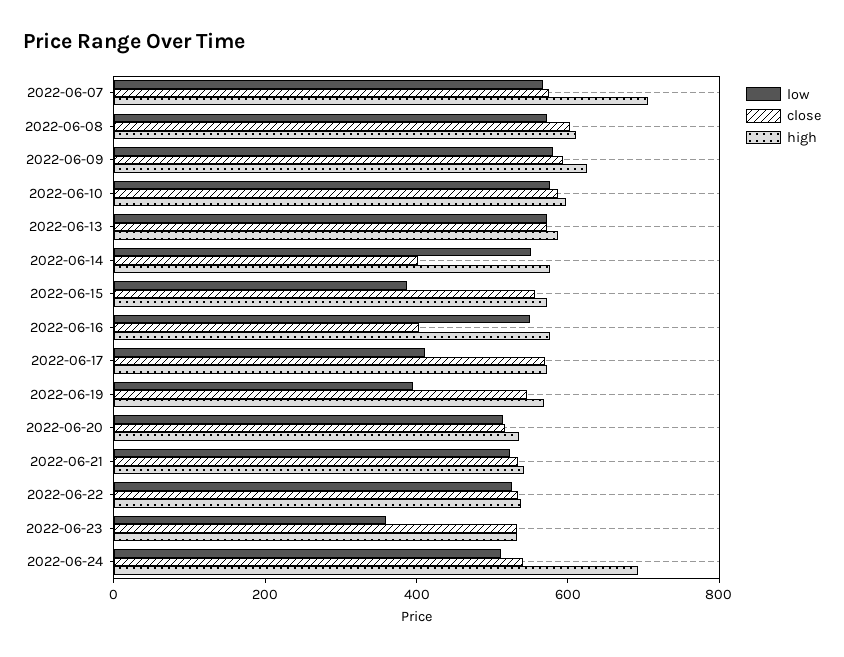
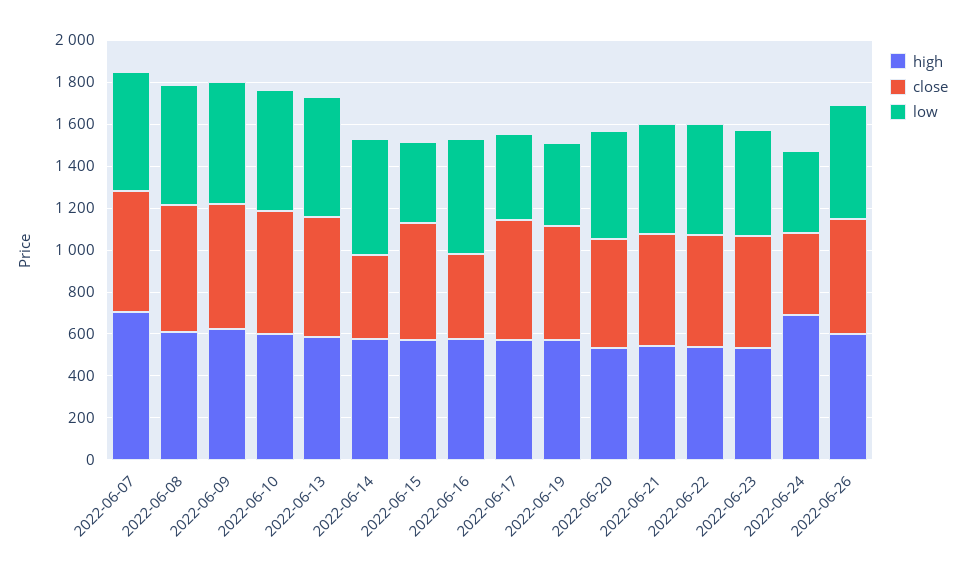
low, 2022-06-23: 350 -> 500
low, 2022-06-24: 500 -> 400
close, 2022-06-24: 550 -> 400
high, 2022-06-26: none -> 600
close, 2022-06-26: none -> 550
low, 2022-06-26: none -> 550

